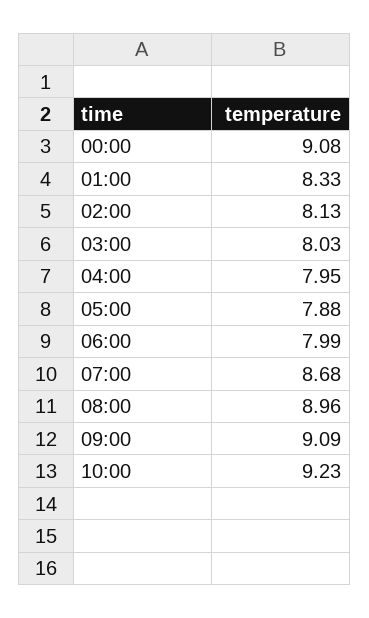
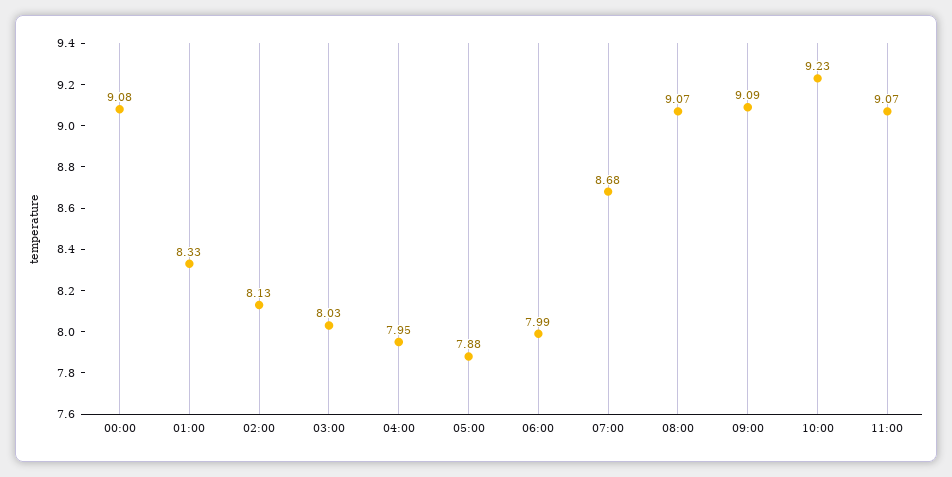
08:00: 8.96 -> 9.07
11:00: none -> 9.07

